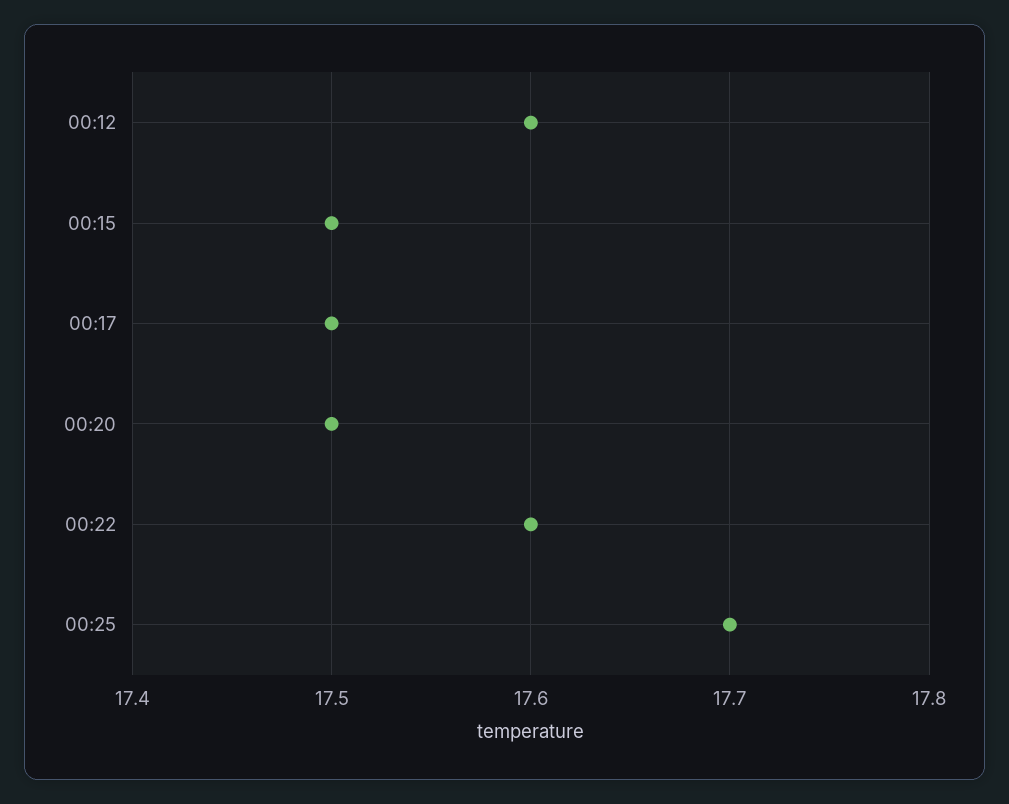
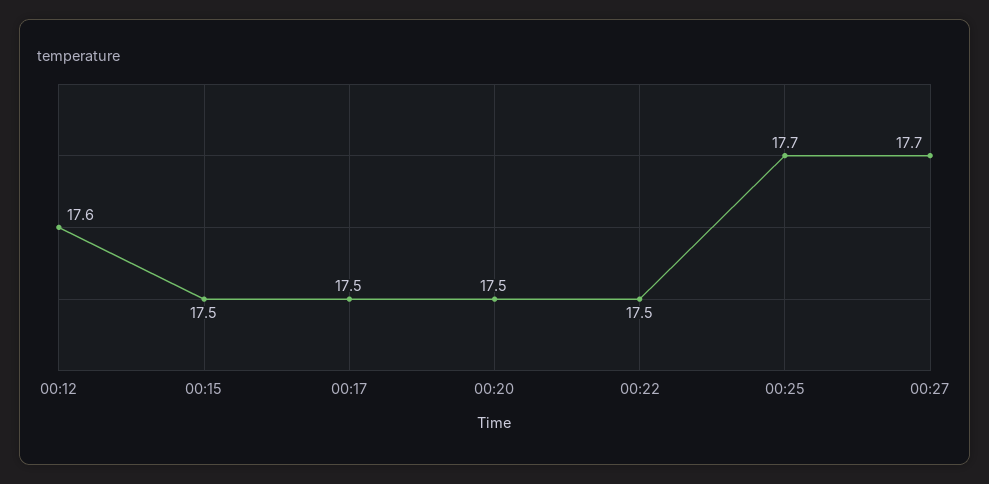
00:22: 17.6 -> 17.5
00:27: none -> 17.7

